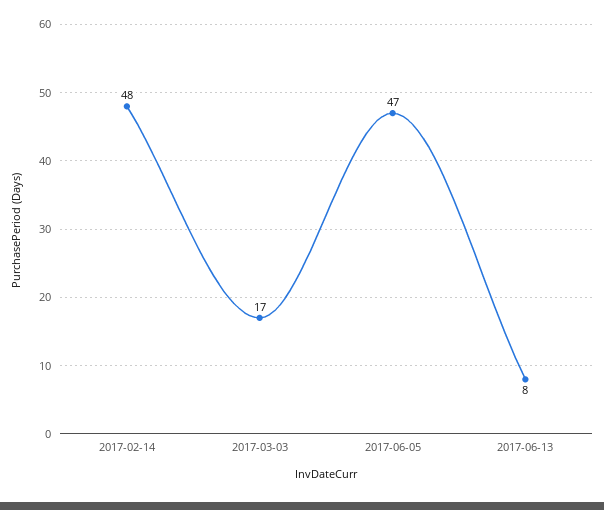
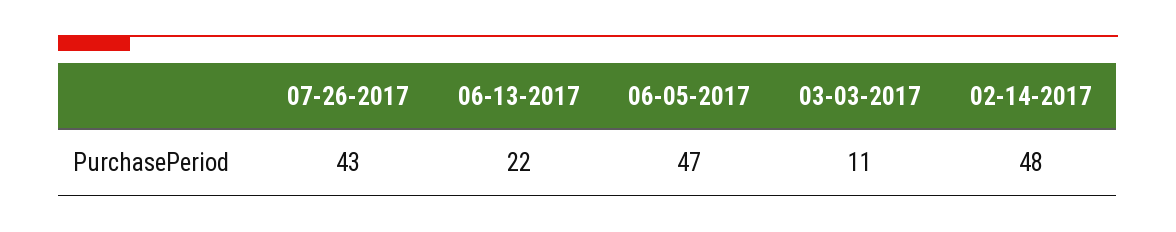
2017-03-03: 17 -> 11
2017-06-13: 8 -> 22
07-26-2017: none -> 43

